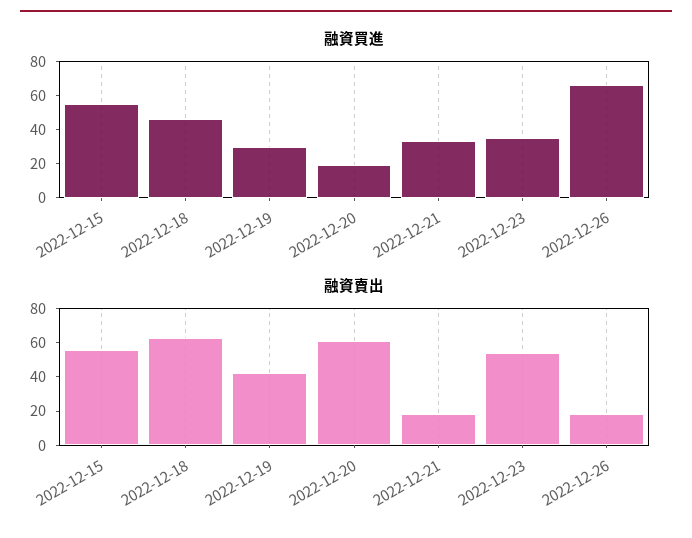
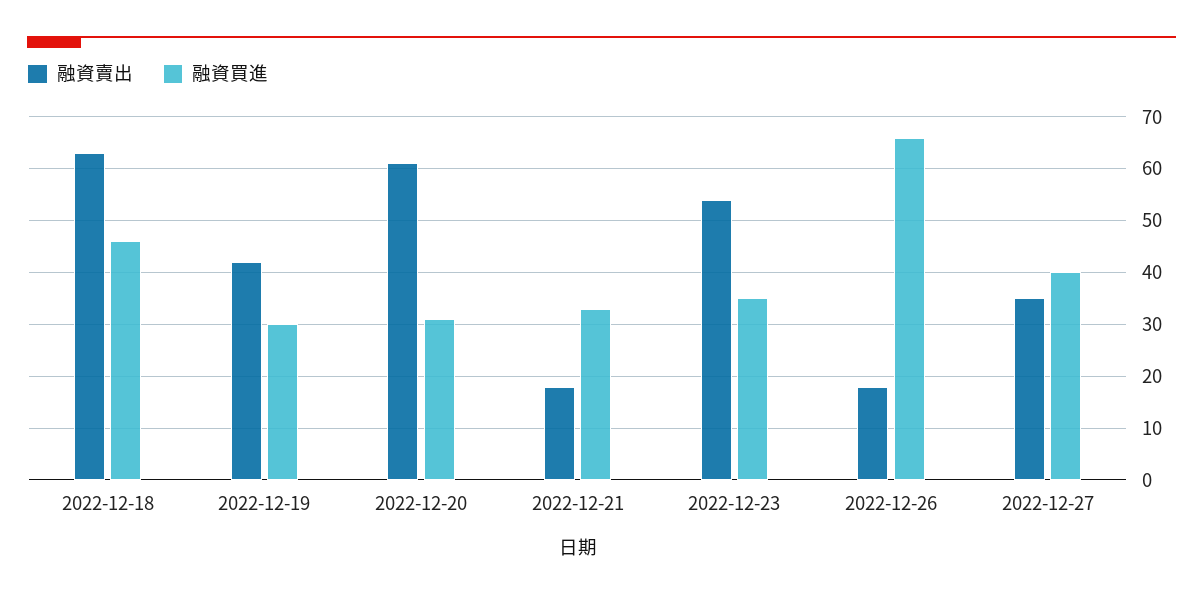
融資買進, 2022-12-15: 55 -> none
融資買進, 2022-12-20: 20 -> 30
融資賣出, 2022-12-15: 55 -> none
融資賣出, 2022-12-27: none -> 35
融資買進, 2022-12-27: none -> 40

